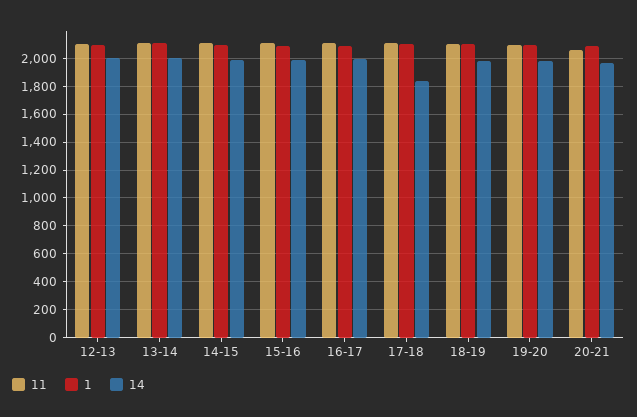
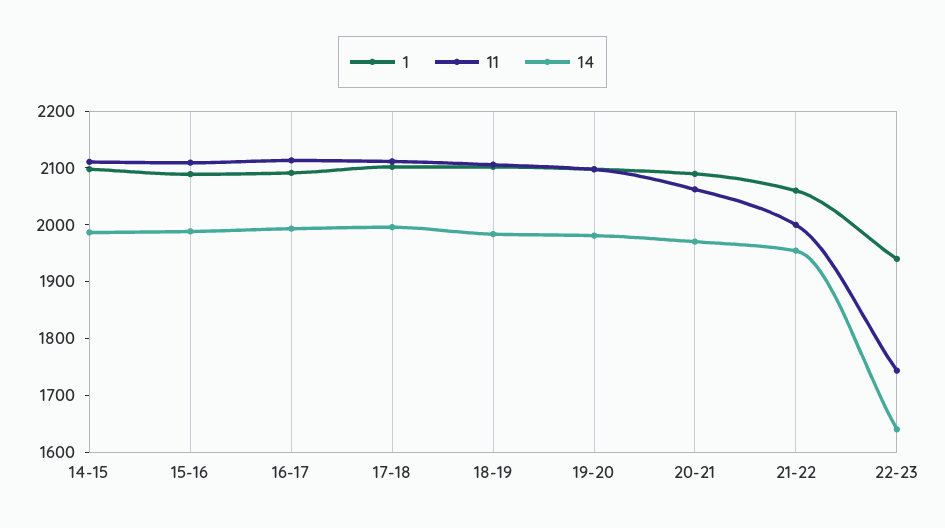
11, 12-13: 2100 -> none
1, 12-13: 2100 -> none
14, 12-13: 2000 -> none
11, 13-14: 2100 -> none
1, 13-14: 2100 -> none
14, 13-14: 2000 -> none
14, 17-18: 1850 -> 2000
1, 21-22: none -> 2060
11, 21-22: none -> 2000
14, 21-22: none -> 1960
1, 22-23: none -> 1940
11, 22-23: none -> 1740
14, 22-23: none -> 1640

